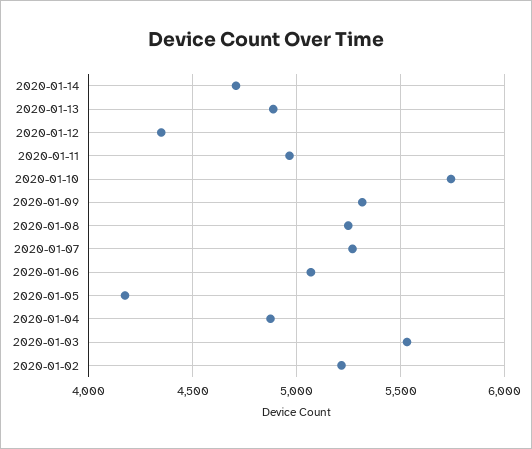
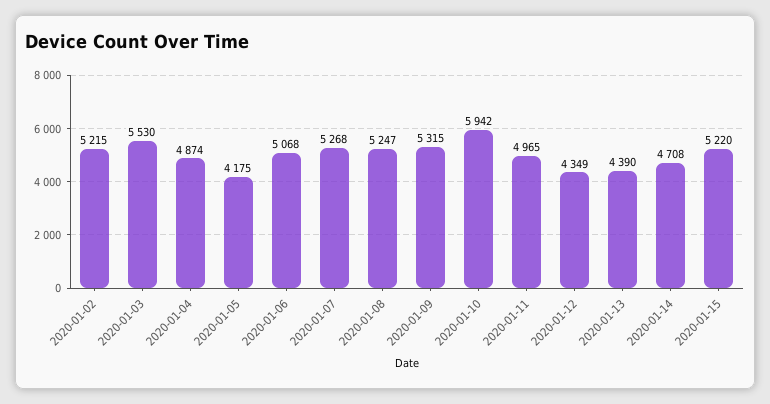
2020-01-13: 4900 -> 4390
2020-01-10: 5750 -> 5942
2020-01-15: none -> 5220

